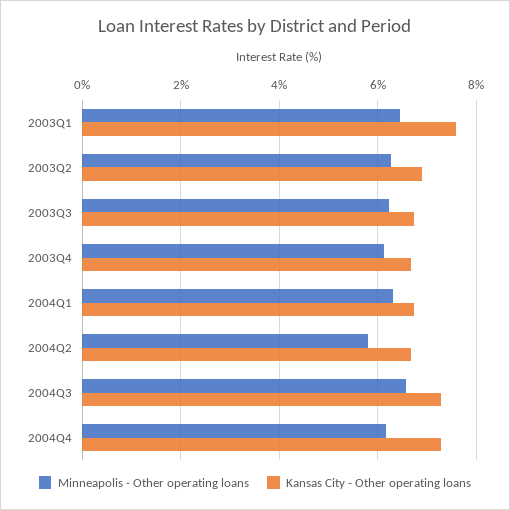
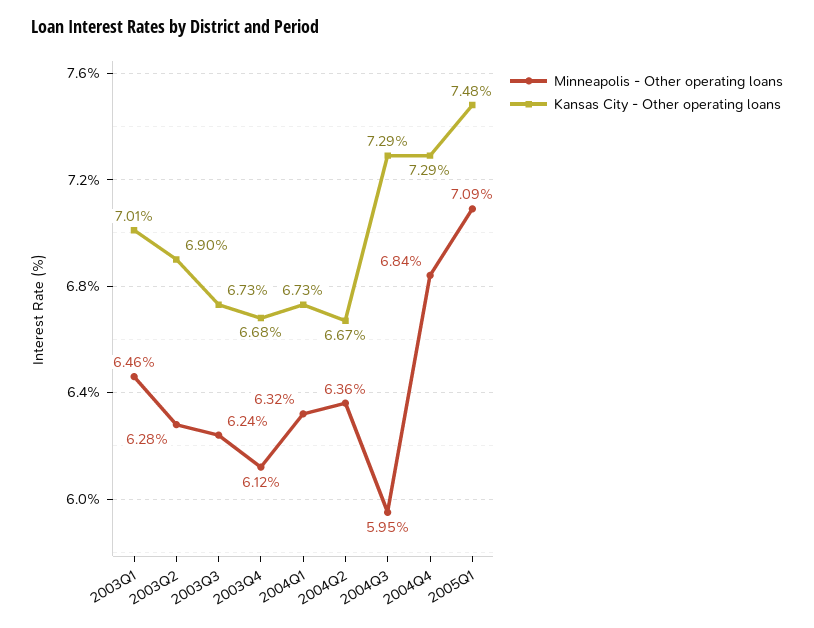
Kansas City - Other operating loans, 2003Q1: 7.6 -> 7.01
Minneapolis - Other operating loans, 2004Q2: 5.8 -> 6.36
Minneapolis - Other operating loans, 2004Q3: 6.6 -> 5.95
Minneapolis - Other operating loans, 2004Q4: 6.2 -> 6.84
Minneapolis - Other operating loans, 2005Q1: none -> 7.09
Kansas City - Other operating loans, 2005Q1: none -> 7.48

